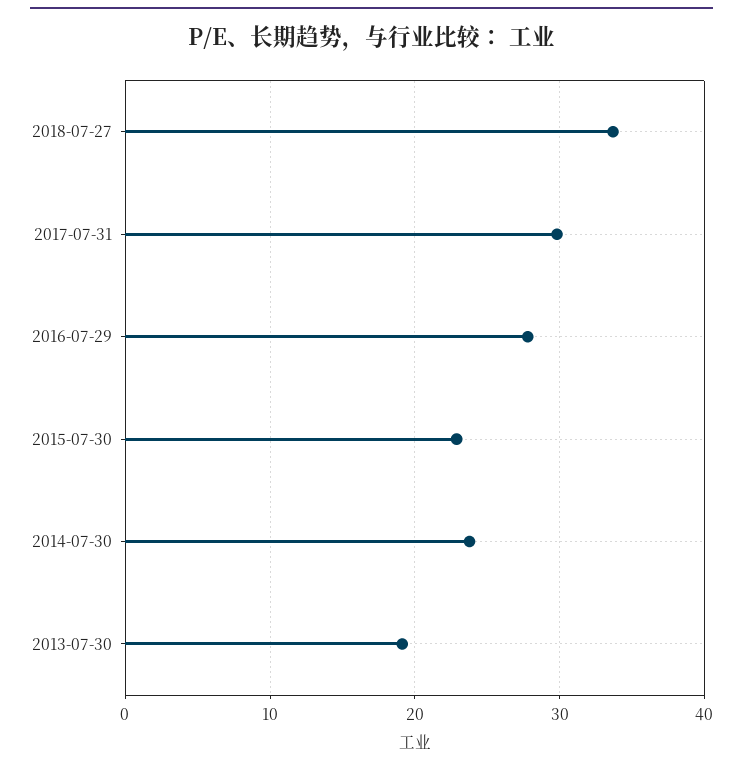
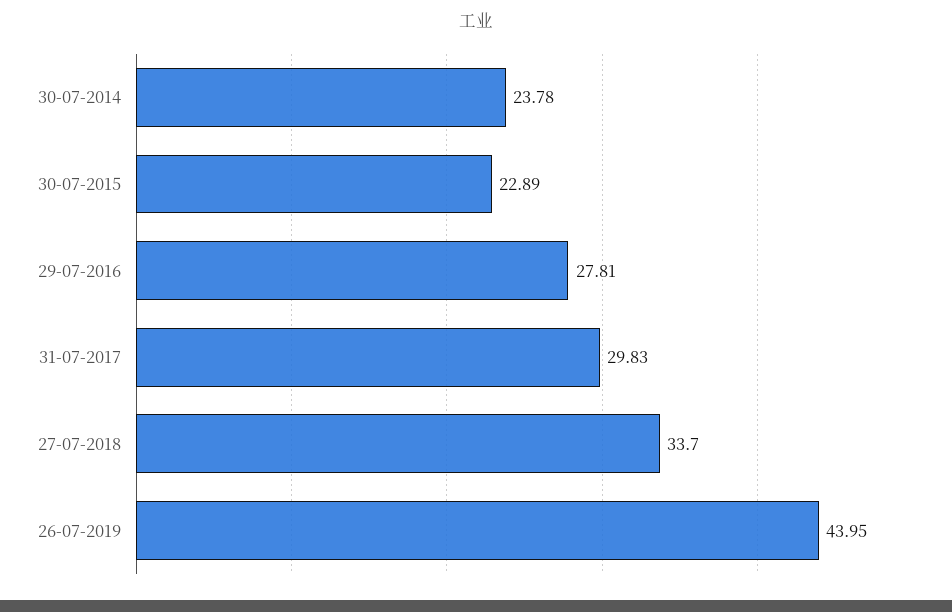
2013-07-30: 19 -> none
26-07-2019: none -> 43.95

